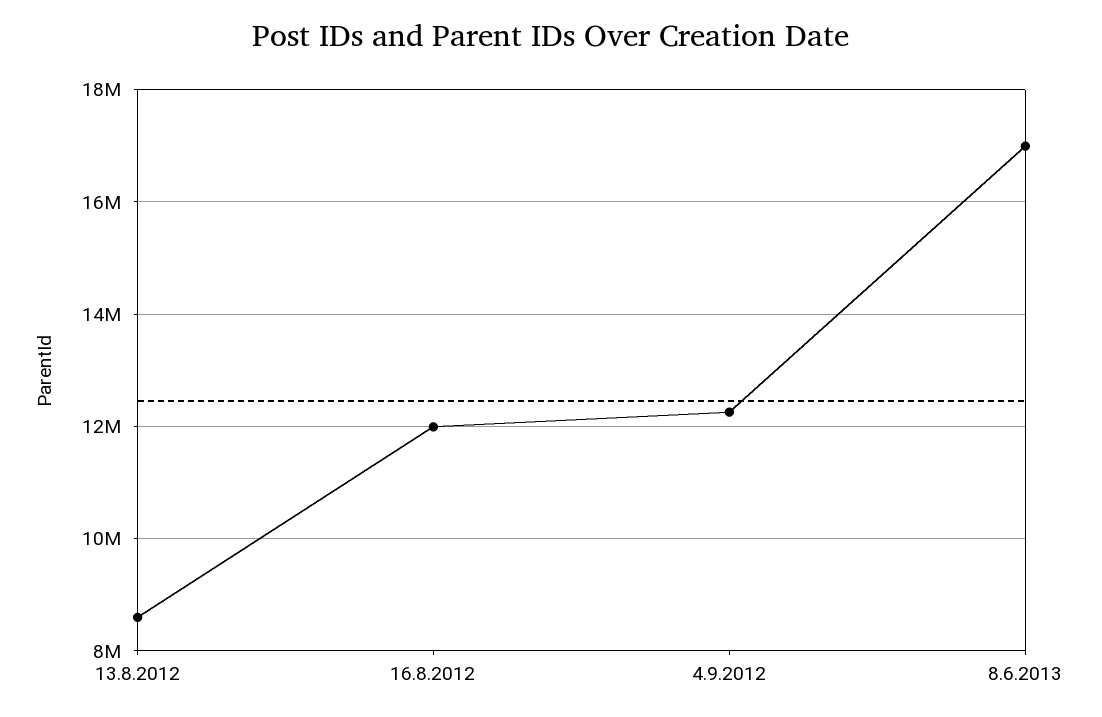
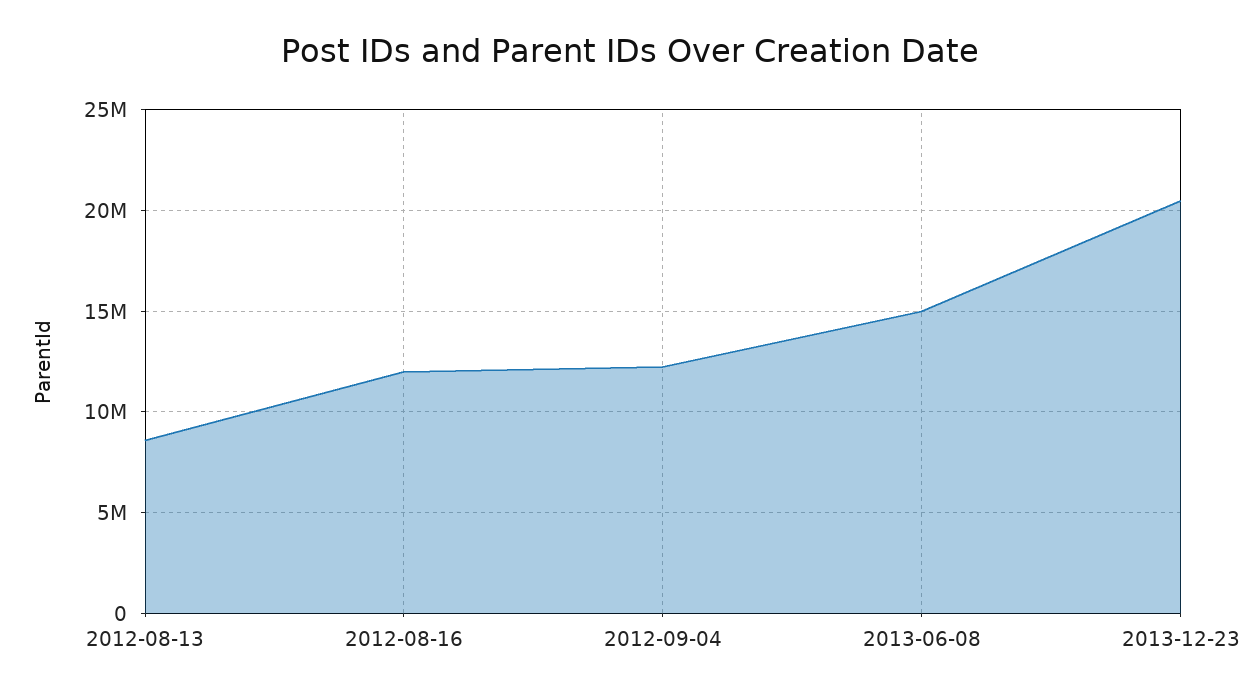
8.6.2013: 17000000 -> 15000000
2013-12-23: none -> 20500000

